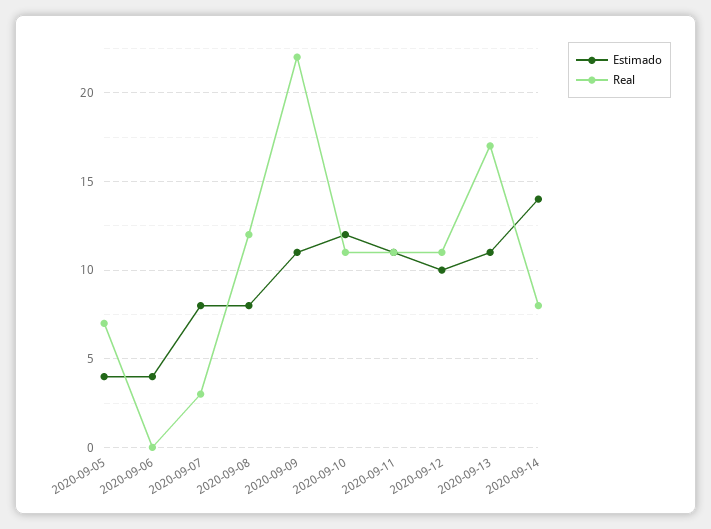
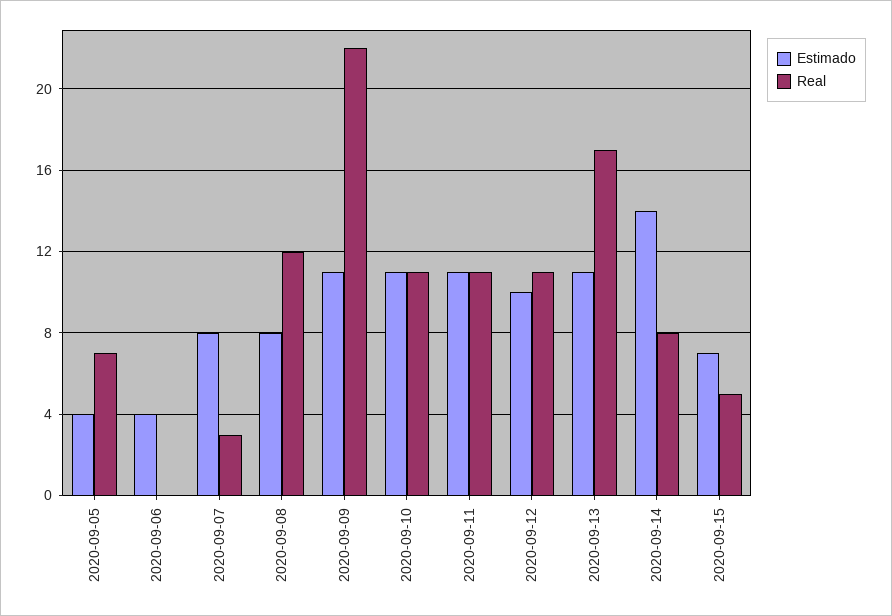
Estimado, 2020-09-10: 12 -> 11
Estimado, 2020-09-15: none -> 7
Real, 2020-09-15: none -> 5

